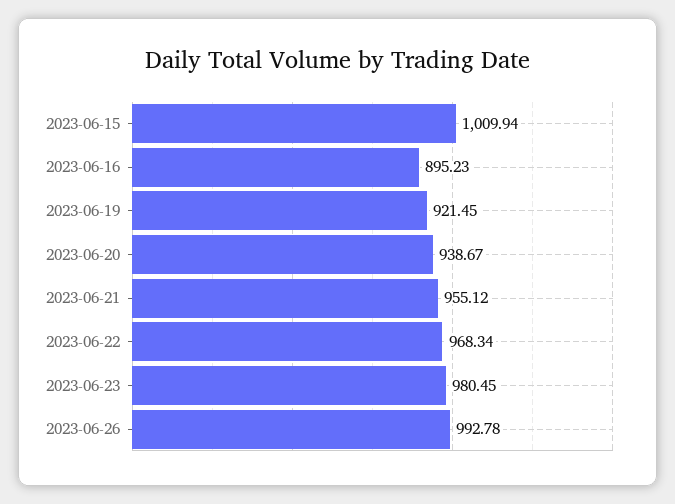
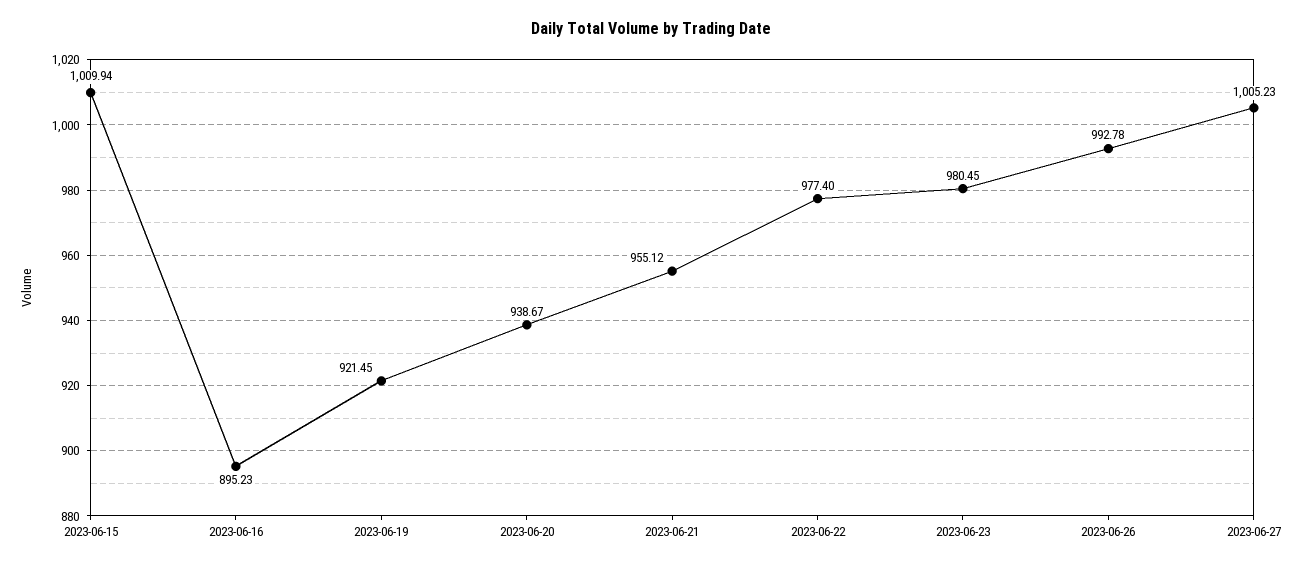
2023-06-22: 968.34 -> 977.4
2023-06-27: none -> 1005.23

